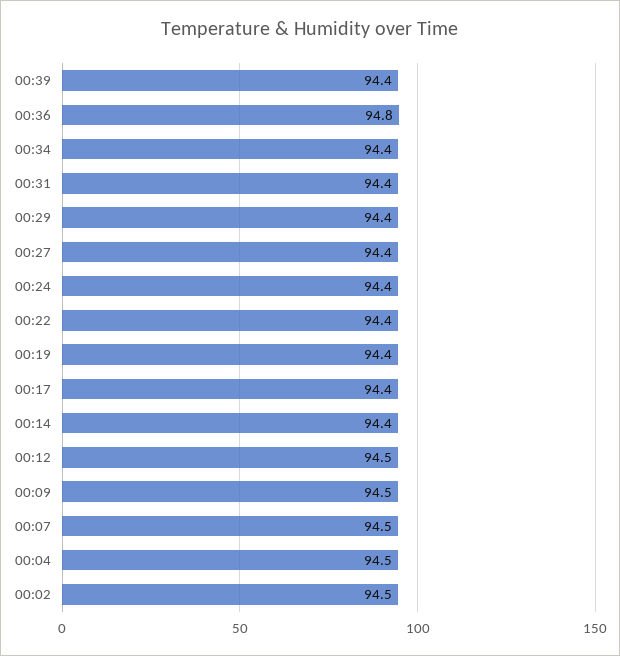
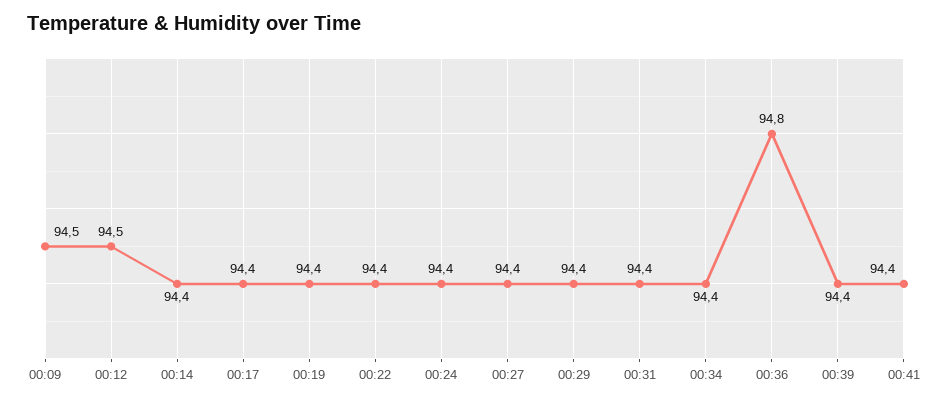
00:07: 94.5 -> none
00:04: 94.5 -> none
00:02: 94.5 -> none
00:41: none -> 94.4

